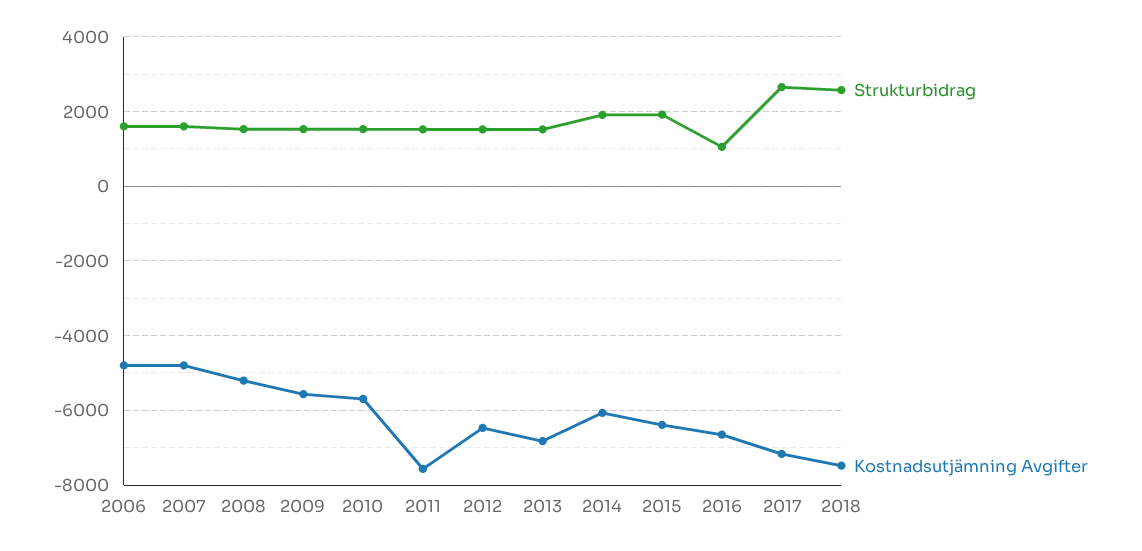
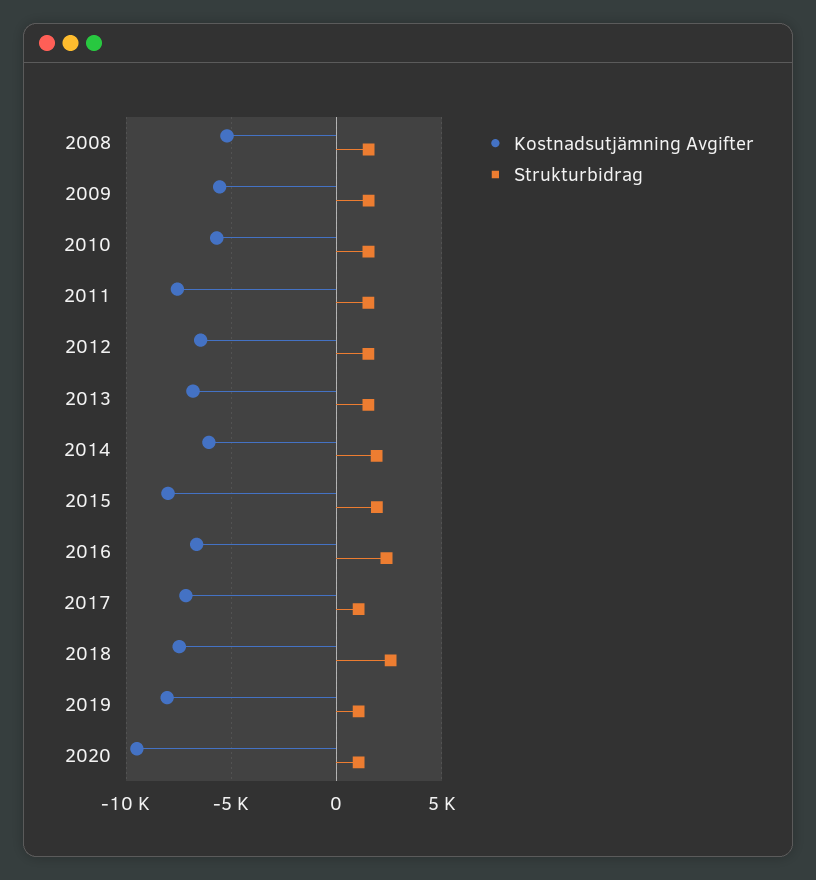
Strukturbidrag, 2006: 1600 -> none
Kostnadsutjämning Avgifter, 2006: -4800 -> none
Strukturbidrag, 2007: 1600 -> none
Kostnadsutjämning Avgifter, 2007: -4800 -> none
Kostnadsutjämning Avgifter, 2015: -6400 -> -8000
Strukturbidrag, 2016: 1000 -> 2500
Strukturbidrag, 2017: 2600 -> 1000
Kostnadsutjämning Avgifter, 2019: none -> -8000
Strukturbidrag, 2019: none -> 1000
Kostnadsutjämning Avgifter, 2020: none -> -9500
Strukturbidrag, 2020: none -> 1000

